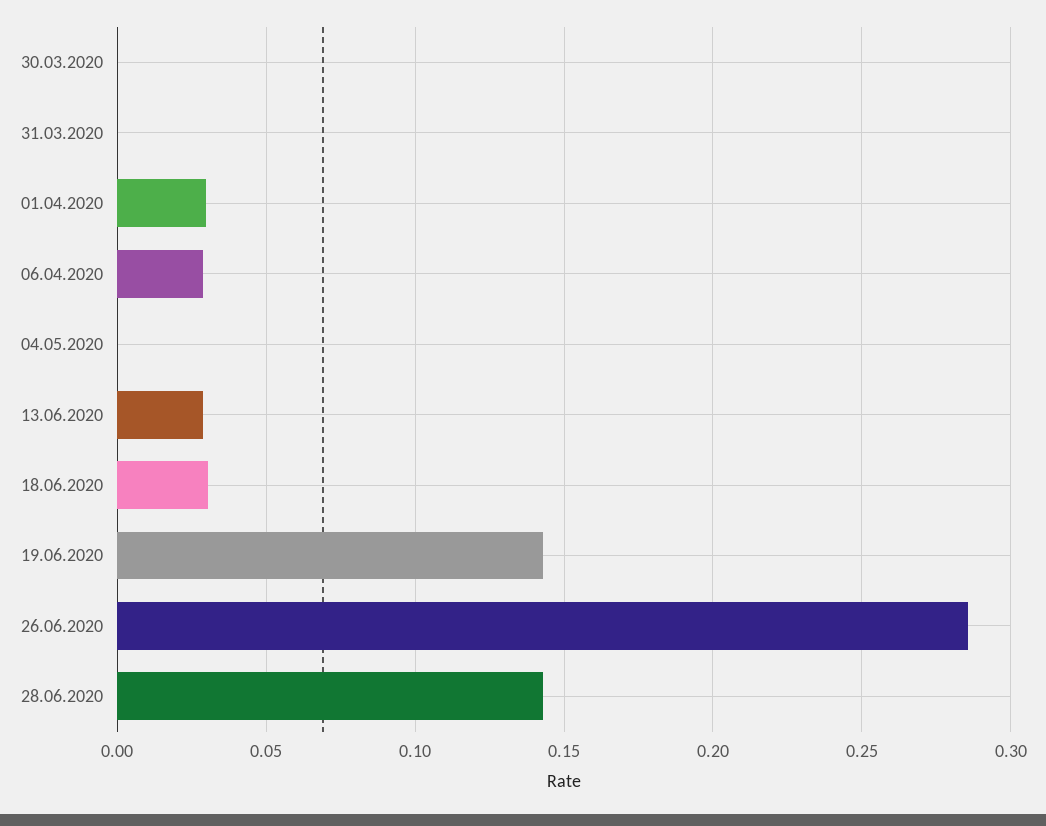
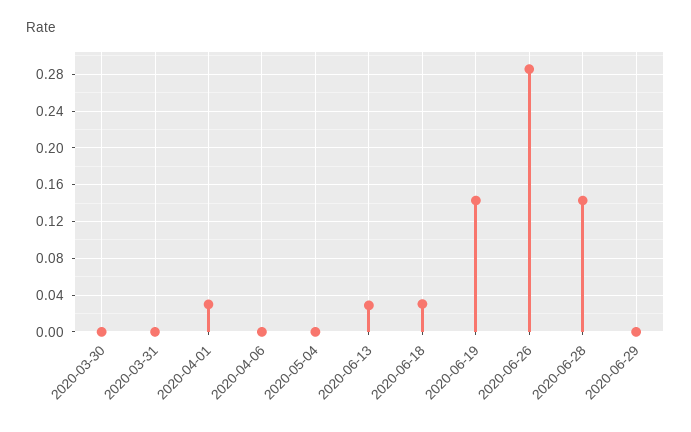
06.04.2020: 0.03 -> 0
2020-06-29: none -> 0

